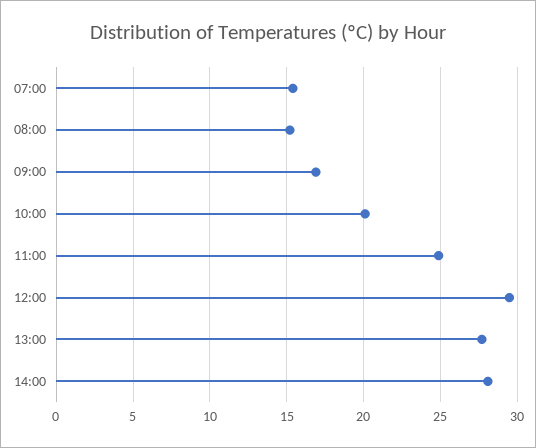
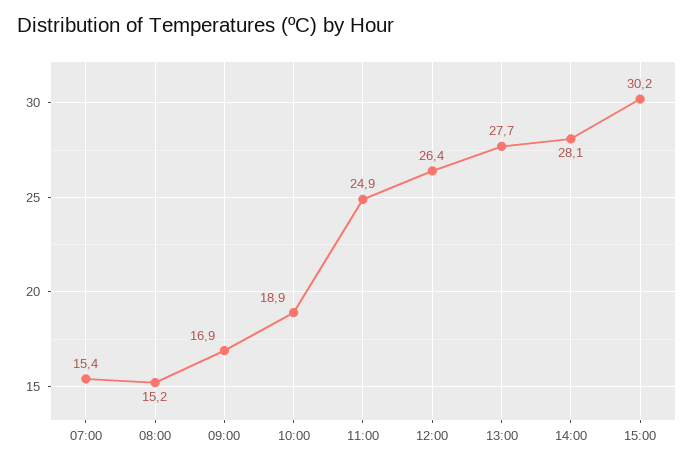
10:00: 20 -> 18.9
12:00: 29.5 -> 26.4
15:00: none -> 30.2

